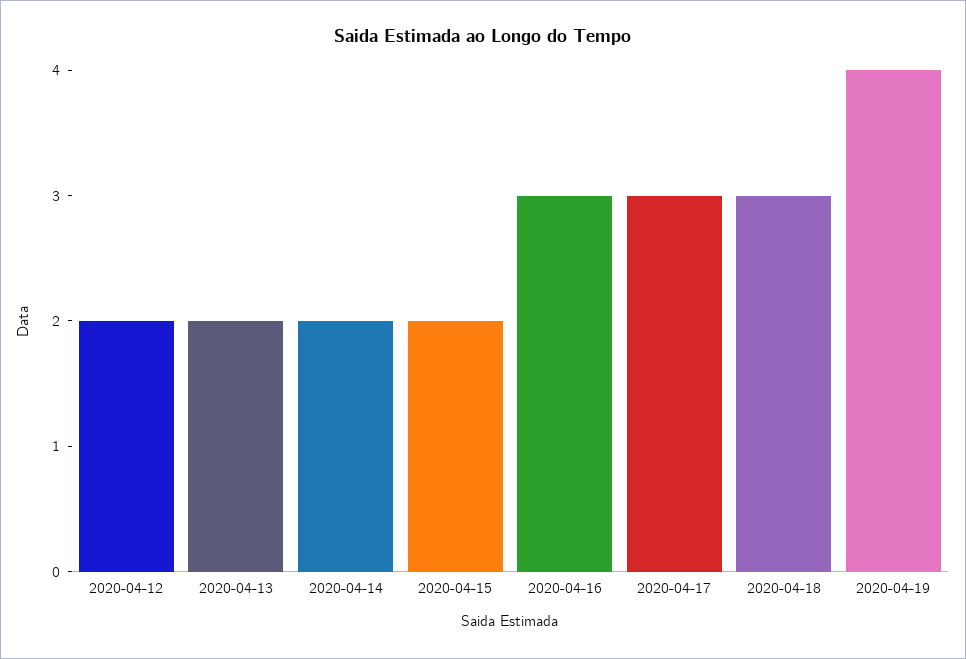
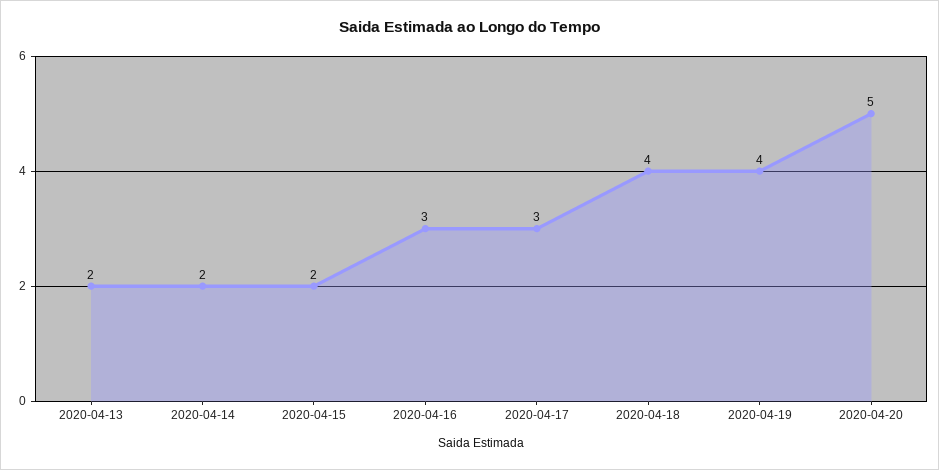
2020-04-12: 2 -> none
2020-04-18: 3 -> 4
2020-04-20: none -> 5

